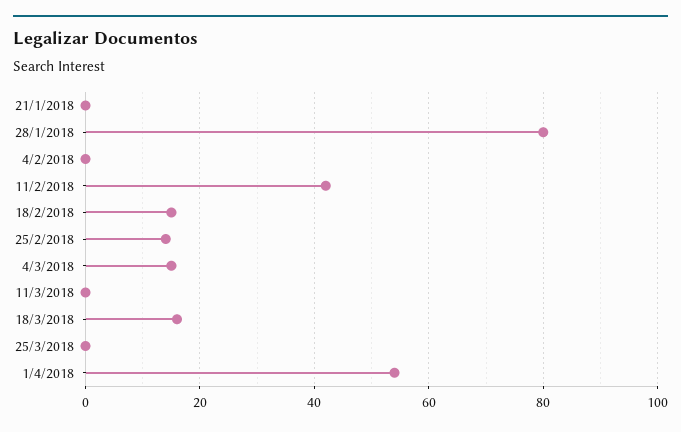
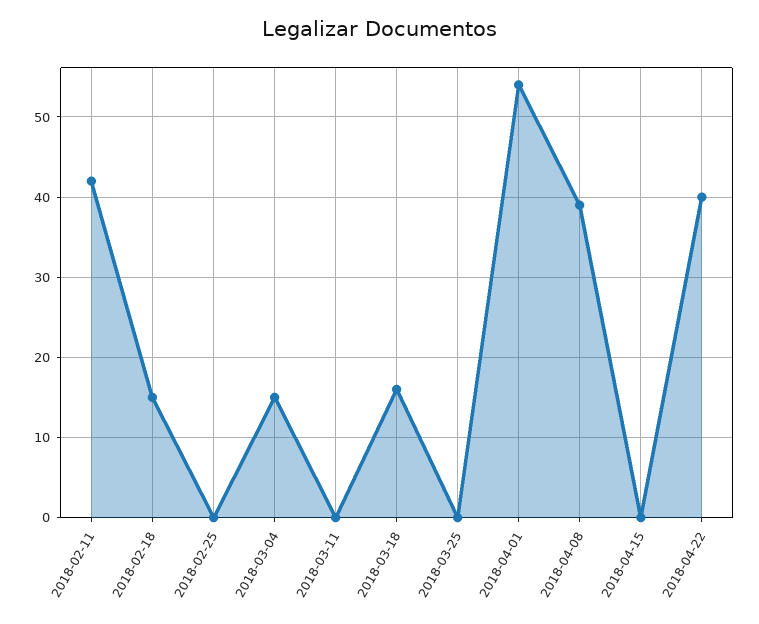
21/1/2018: 0 -> none
28/1/2018: 80 -> none
4/2/2018: 0 -> none
25/2/2018: 15 -> 0
2018-04-08: none -> 39
2018-04-15: none -> 0
2018-04-22: none -> 40

